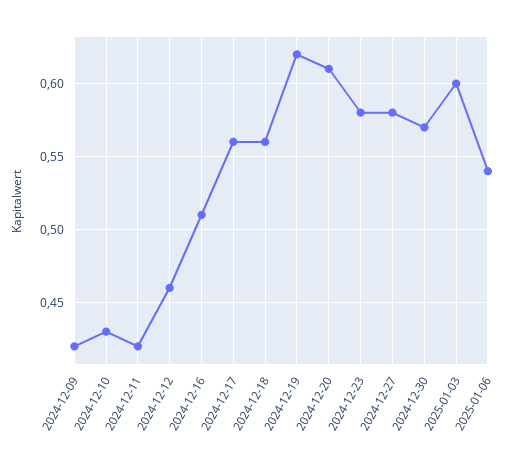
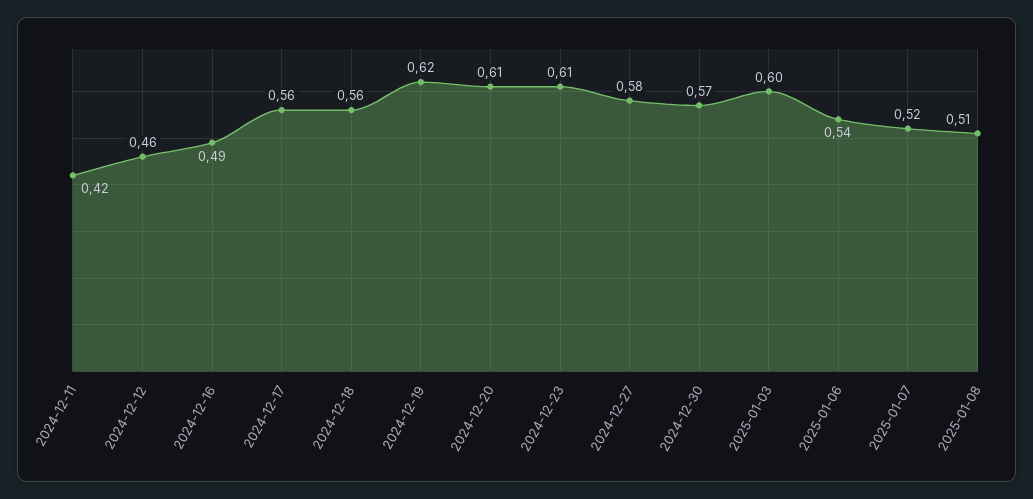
2024-12-09: 0.42 -> none
2024-12-10: 0.43 -> none
2024-12-16: 0.51 -> 0.49
2024-12-23: 0.58 -> 0.61
2025-01-07: none -> 0.52
2025-01-08: none -> 0.51

